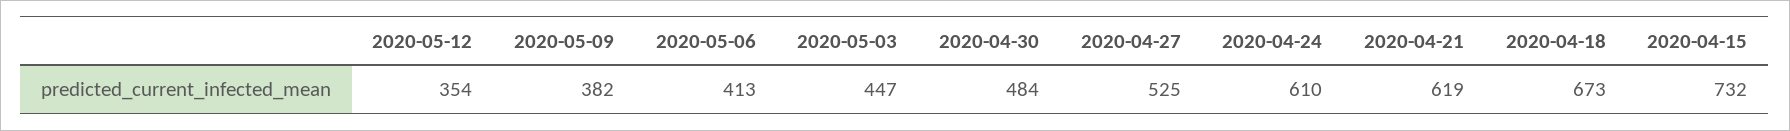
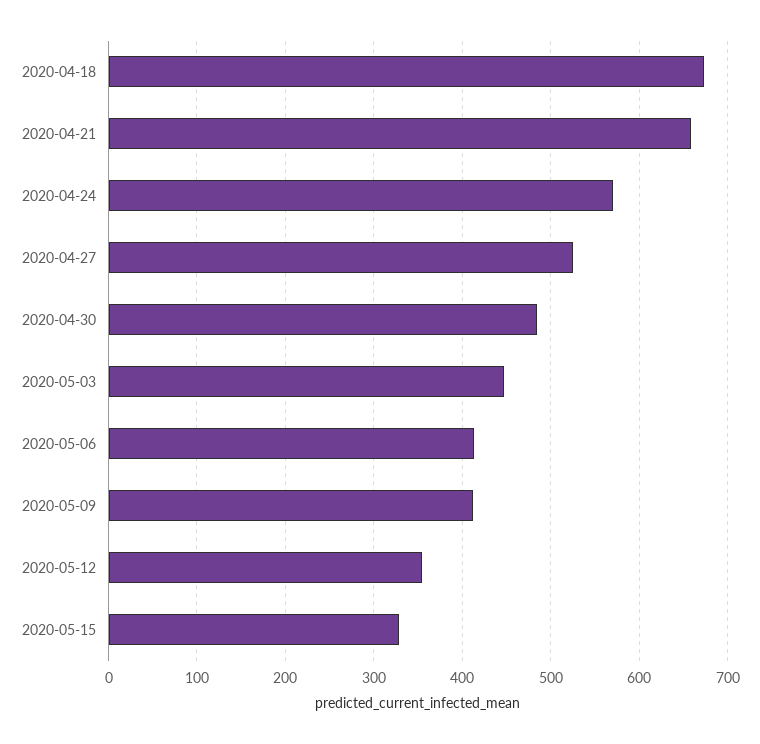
2020-05-09: 382 -> 410
2020-04-24: 610 -> 570
2020-04-21: 619 -> 660
2020-04-15: 732 -> none
2020-05-15: none -> 330

